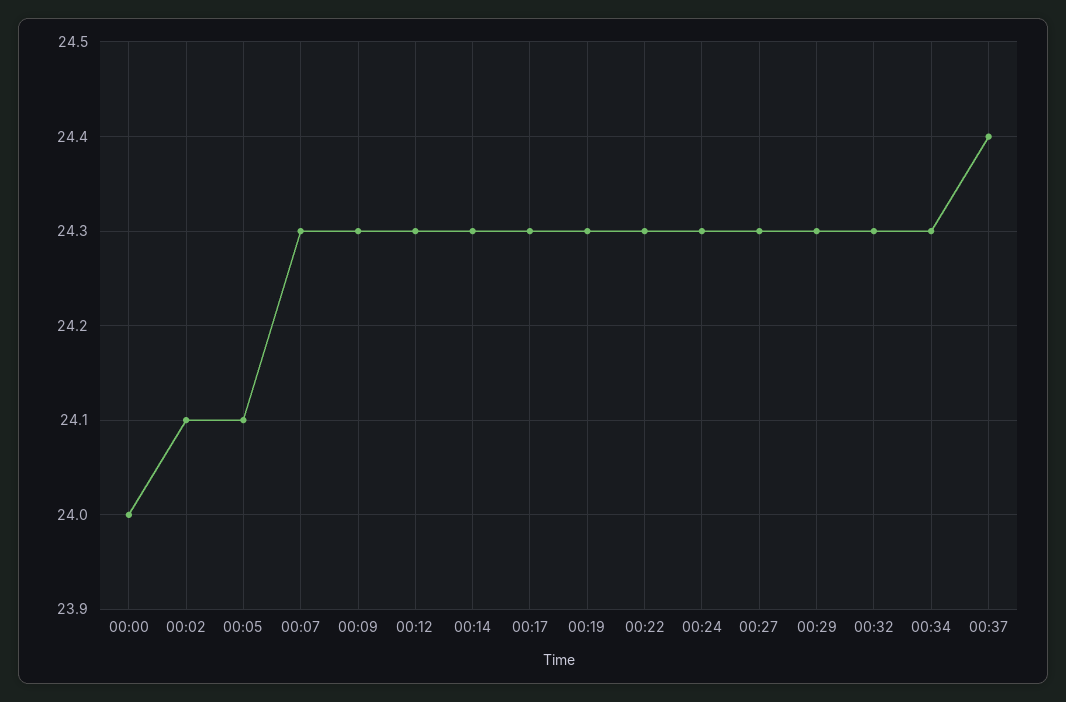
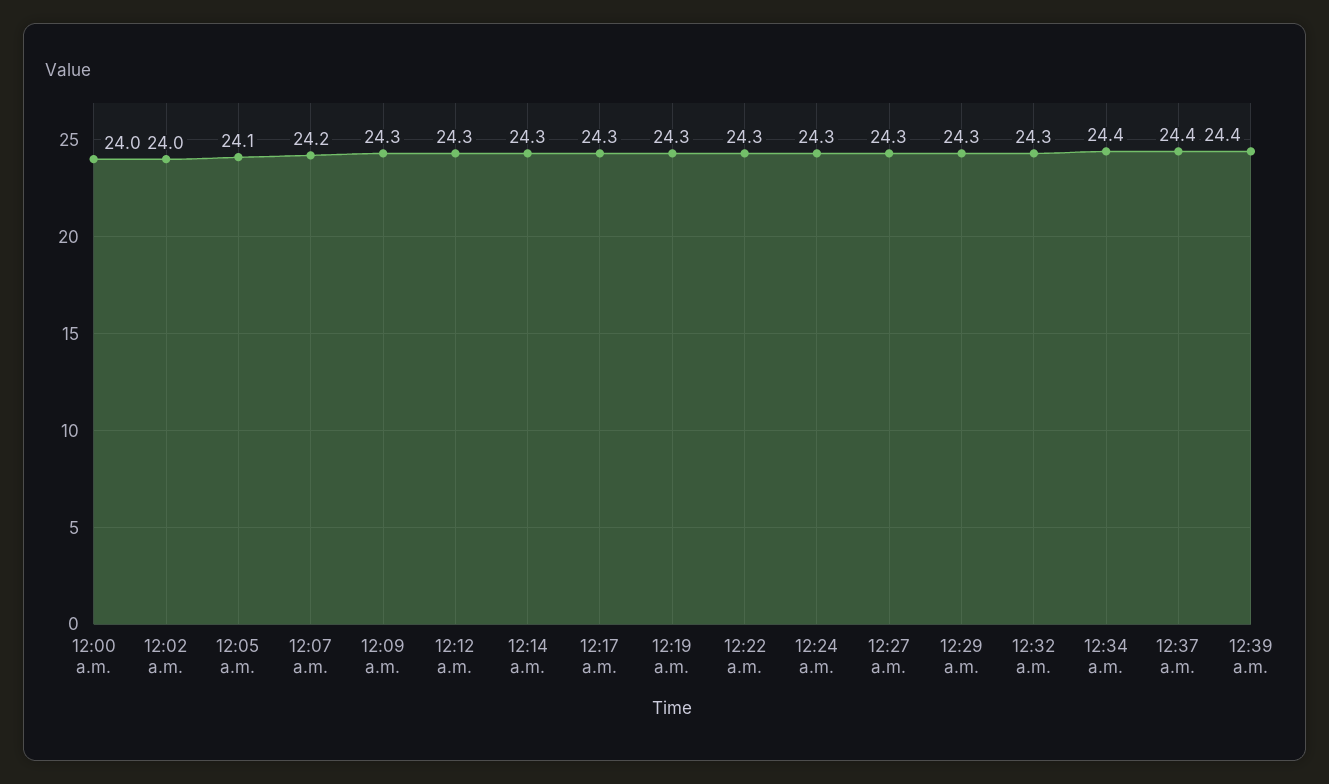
00:02: 24.1 -> 24
00:07: 24.3 -> 24.2
00:34: 24.3 -> 24.4
12:39 a.m.: none -> 24.4

